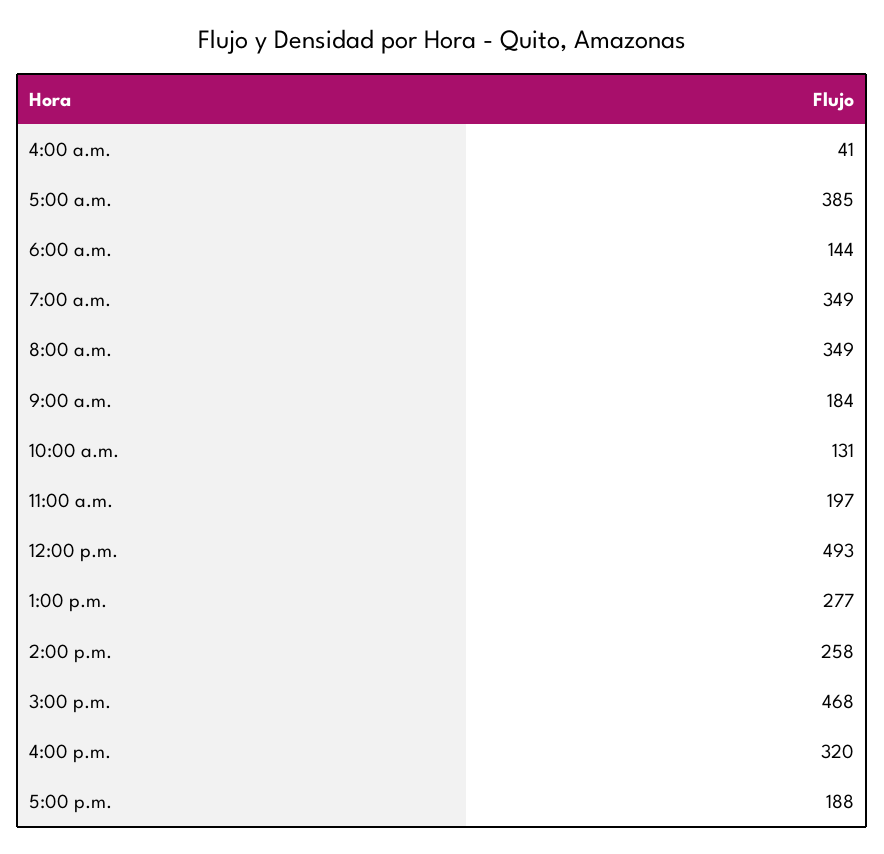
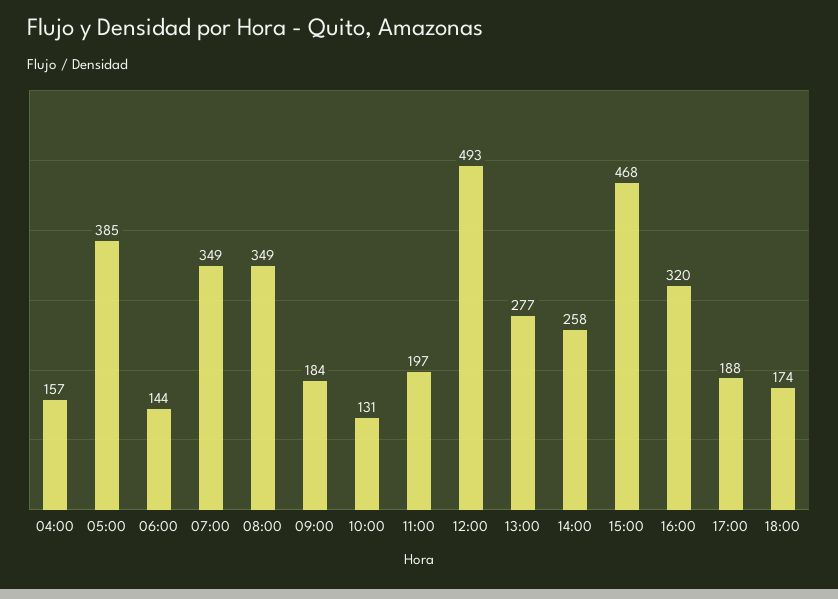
4:00 a.m.: 41 -> 157
18:00: none -> 174

